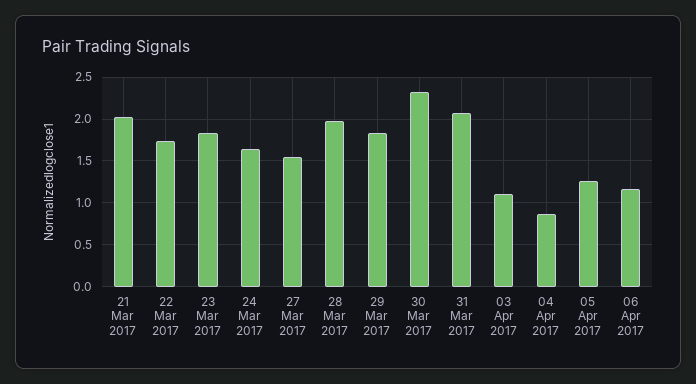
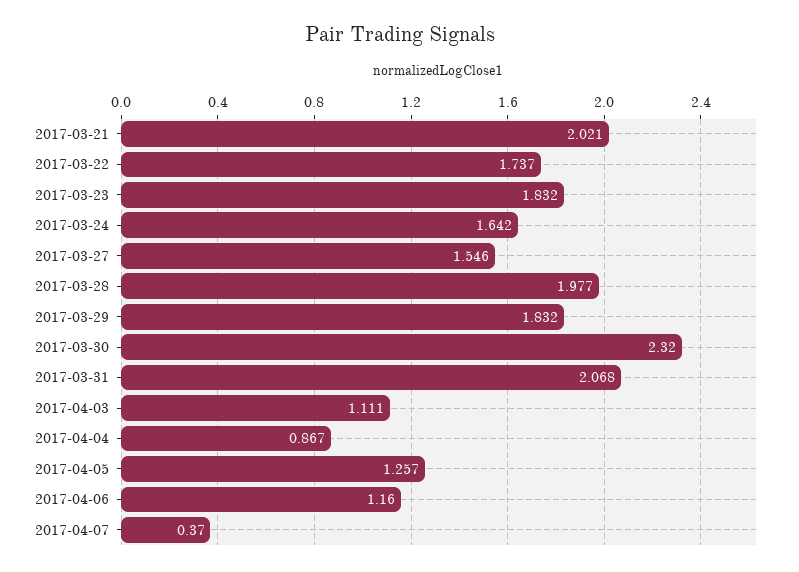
2017-04-07: none -> 0.37

